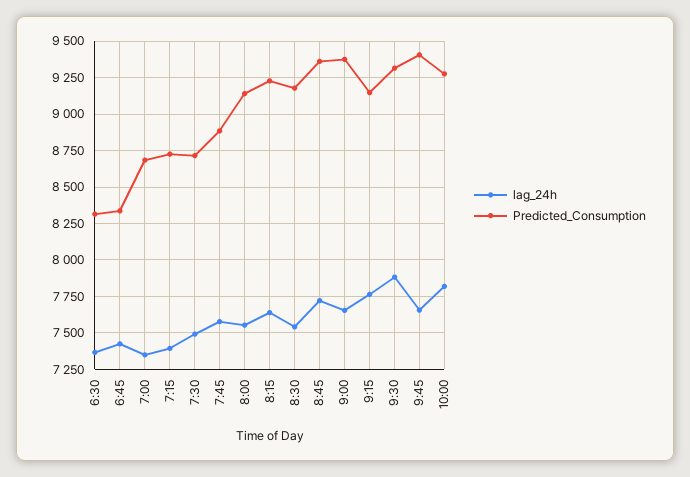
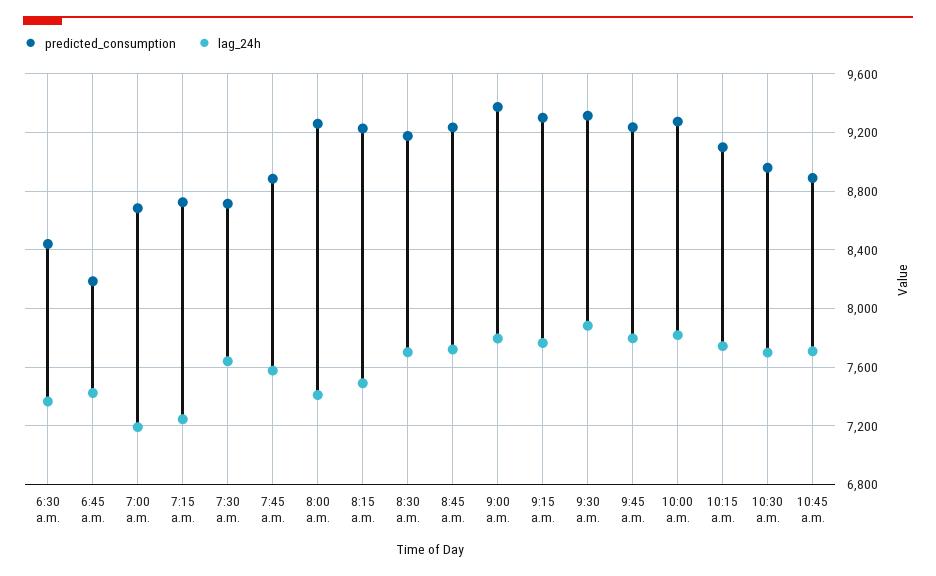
Predicted_Consumption, 6:30: 8300 -> 8450
Predicted_Consumption, 6:45: 8350 -> 8200
lag_24h, 7:00: 7350 -> 7200
lag_24h, 7:15: 7400 -> 7250
lag_24h, 7:30: 7500 -> 7650
lag_24h, 8:00: 7550 -> 7400
Predicted_Consumption, 8:00: 9150 -> 9250
lag_24h, 8:15: 7650 -> 7500
lag_24h, 8:30: 7550 -> 7700
Predicted_Consumption, 8:45: 9350 -> 9250
lag_24h, 9:00: 7650 -> 7800
Predicted_Consumption, 9:15: 9150 -> 9300
lag_24h, 9:45: 7650 -> 7800
Predicted_Consumption, 9:45: 9400 -> 9250
Predicted_Consumption, 10:15 a.m.: none -> 9100
lag_24h, 10:15 a.m.: none -> 7750
Predicted_Consumption, 10:30 a.m.: none -> 8950
lag_24h, 10:30 a.m.: none -> 7700
Predicted_Consumption, 10:45 a.m.: none -> 8900
lag_24h, 10:45 a.m.: none -> 7700

